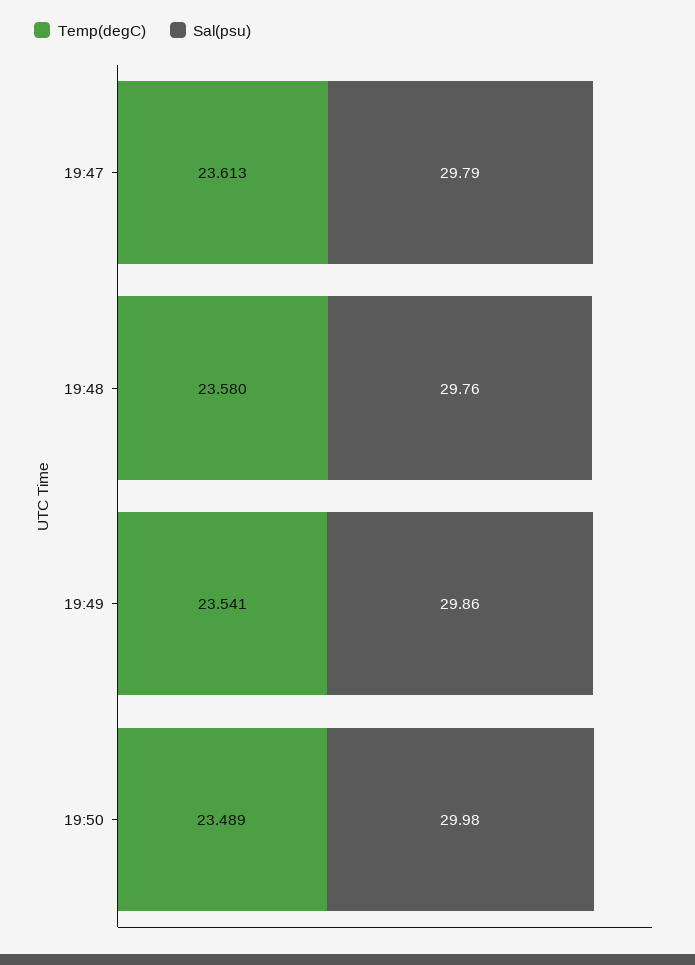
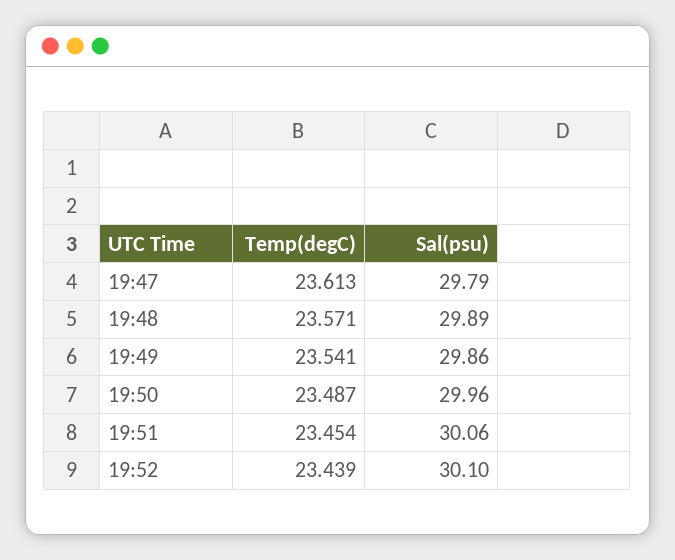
Temp(degC), 19:48: 23.58 -> 23.571
Sal(psu), 19:48: 29.76 -> 29.89
Temp(degC), 19:50: 23.489 -> 23.487
Sal(psu), 19:50: 29.98 -> 29.96
Temp(degC), 19:51: none -> 23.454
Sal(psu), 19:51: none -> 30.06
Temp(degC), 19:52: none -> 23.439
Sal(psu), 19:52: none -> 30.1

